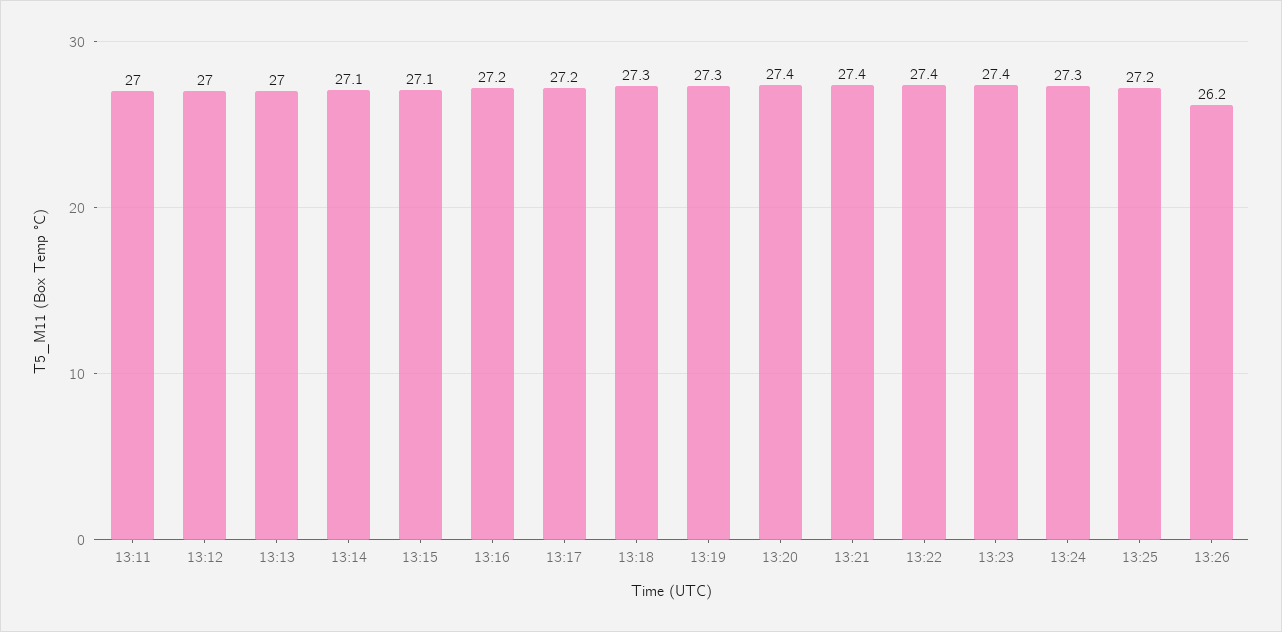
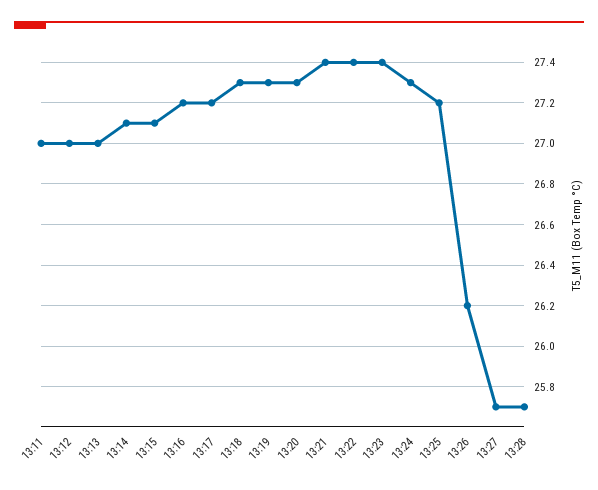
13:20: 27.4 -> 27.3
13:27: none -> 25.7
13:28: none -> 25.7

